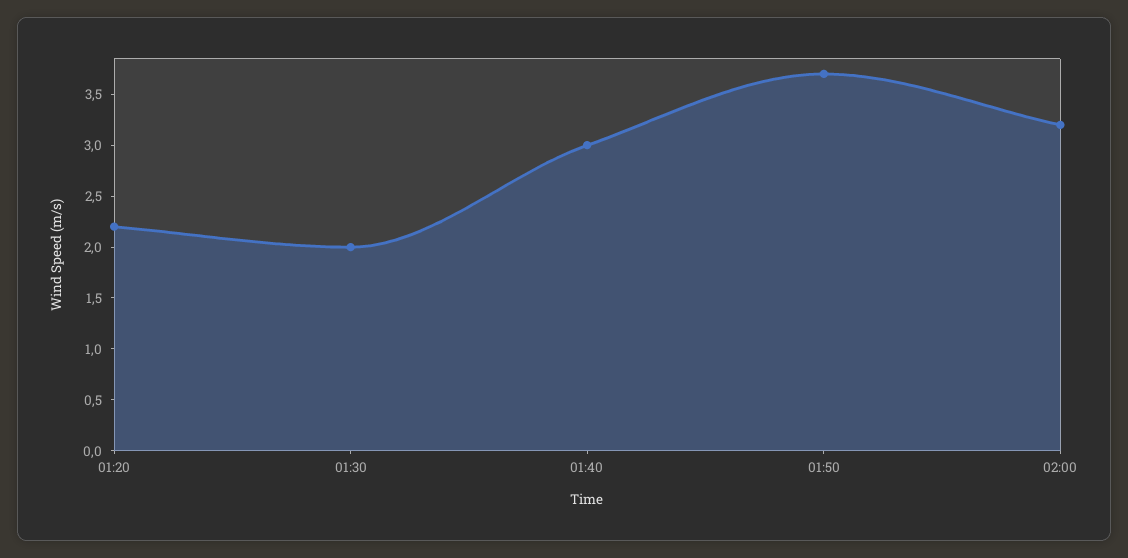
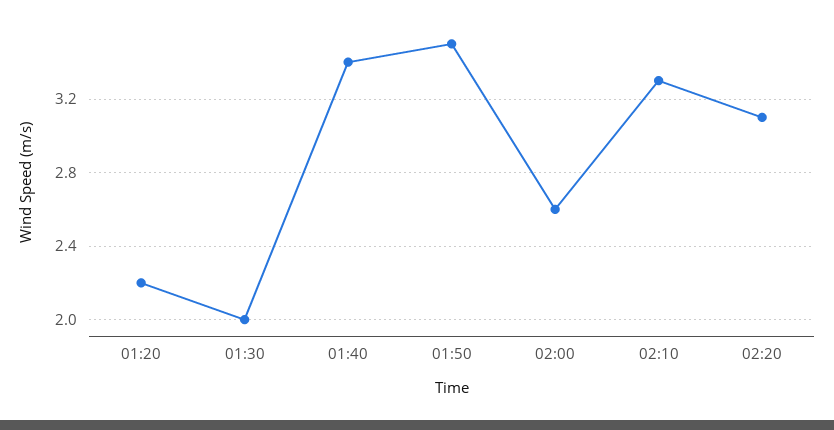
01:40: 3 -> 3.4
01:50: 3.7 -> 3.5
02:00: 3.2 -> 2.6
02:10: none -> 3.3
02:20: none -> 3.1

